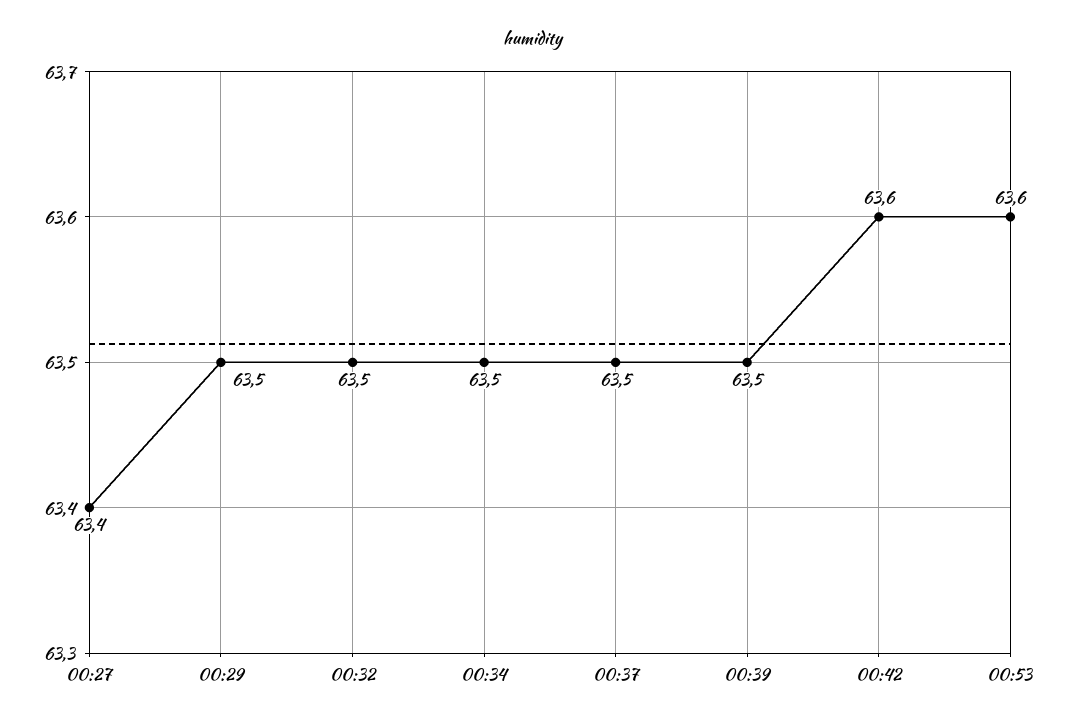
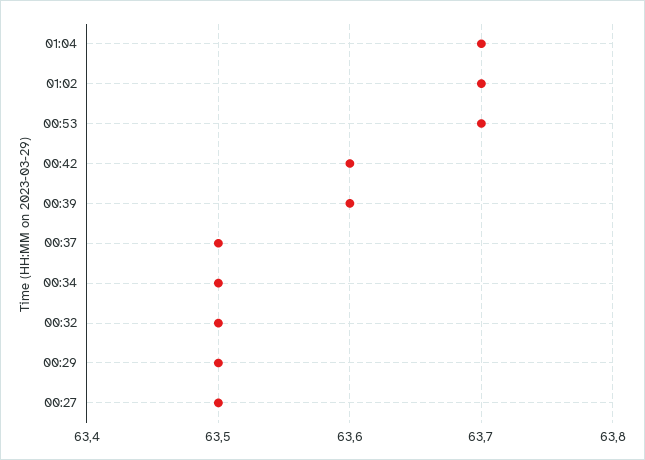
00:27: 63.4 -> 63.5
00:39: 63.5 -> 63.6
00:53: 63.6 -> 63.7
01:04: none -> 63.7
01:02: none -> 63.7

